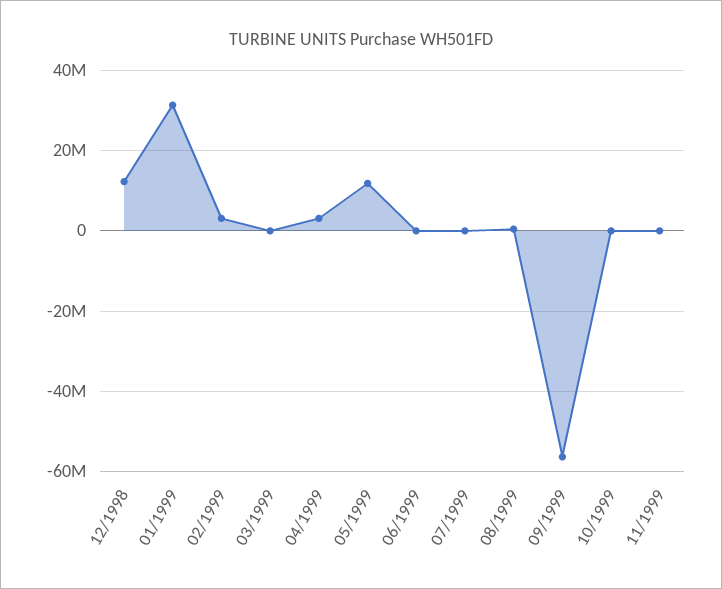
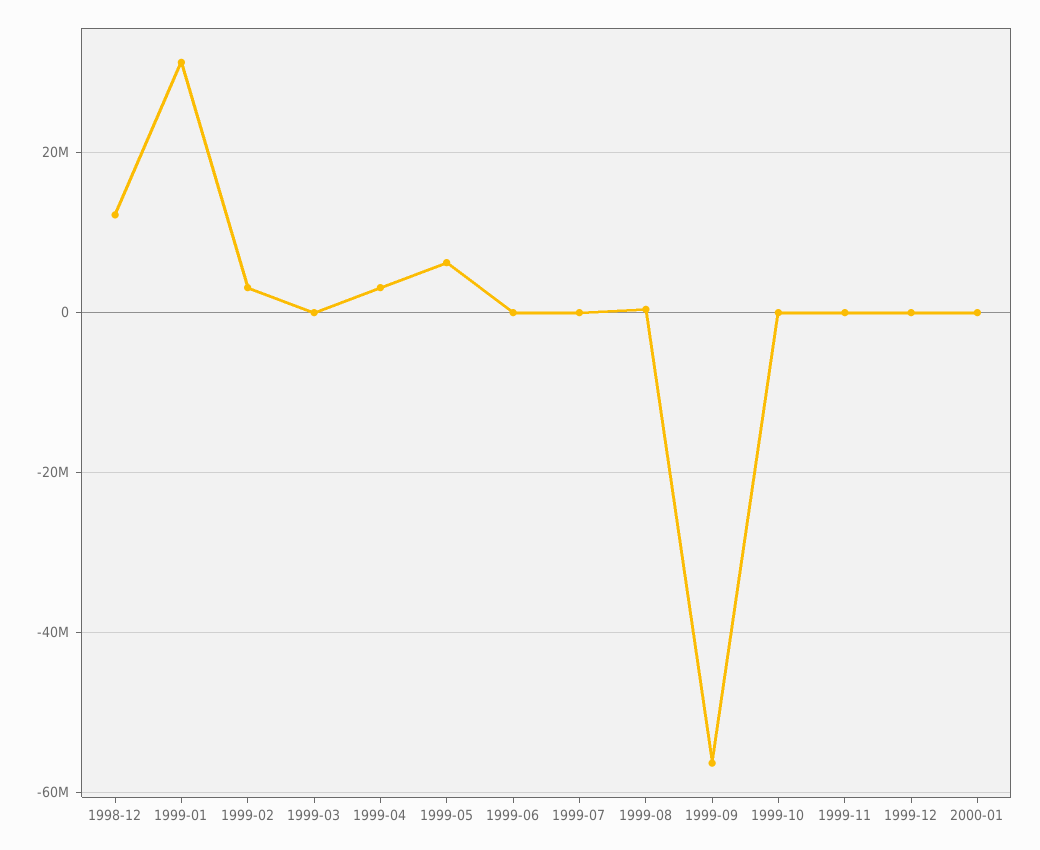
05/1999: 12000000 -> 6000000
1999-12: none -> 0
2000-01: none -> 0

